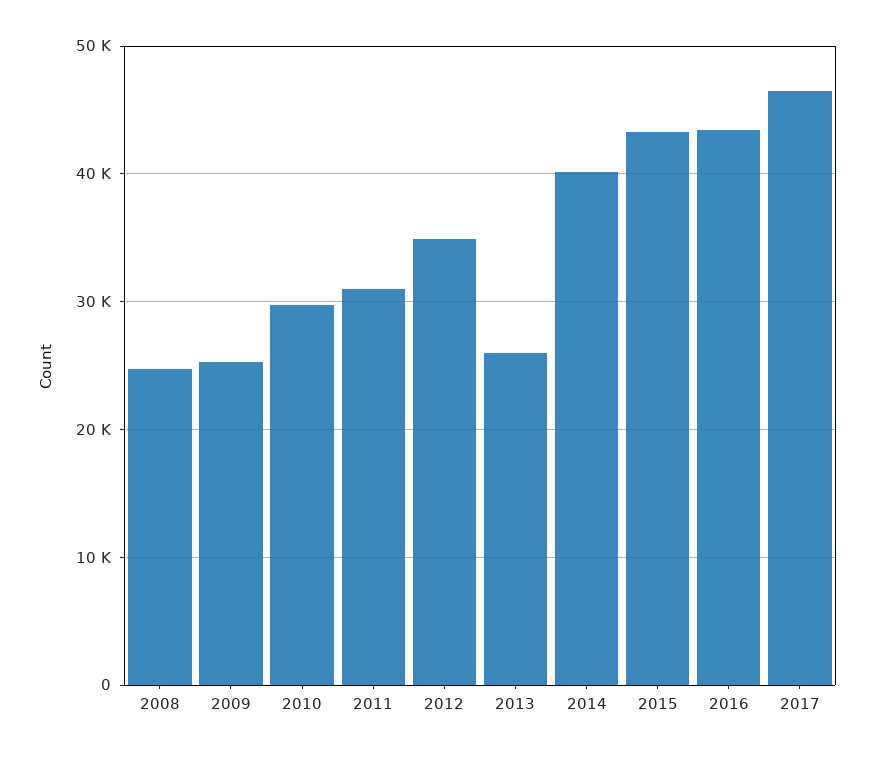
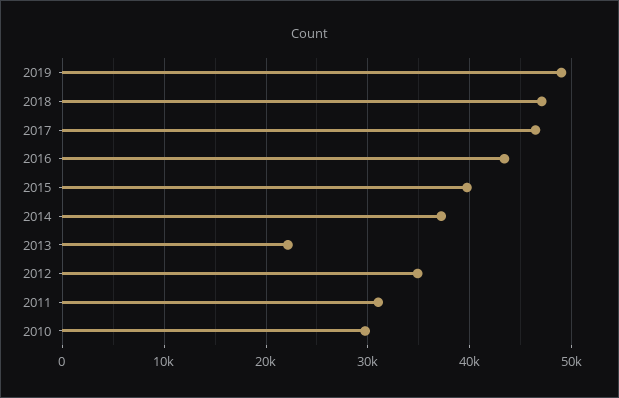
2008: 25000 -> none
2009: 25000 -> none
2013: 26000 -> 22000
2014: 40000 -> 37000
2015: 43000 -> 40000
2019: none -> 49000
2018: none -> 47000

